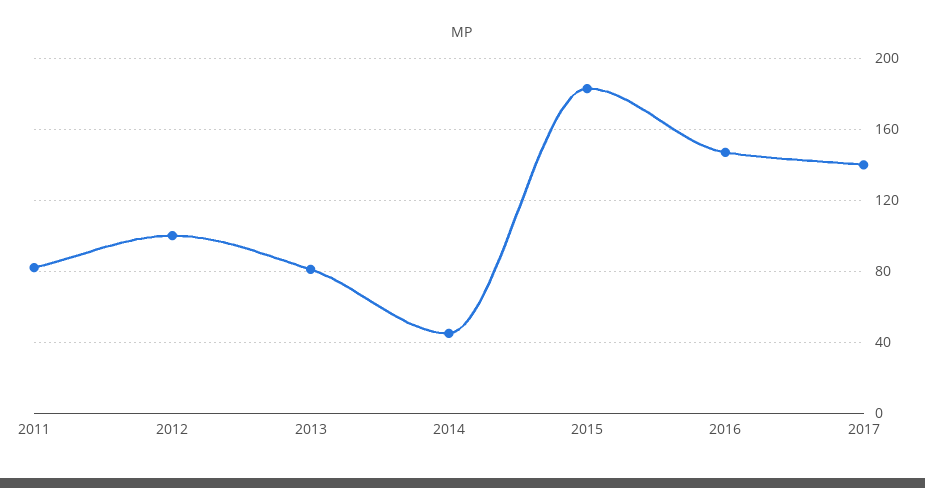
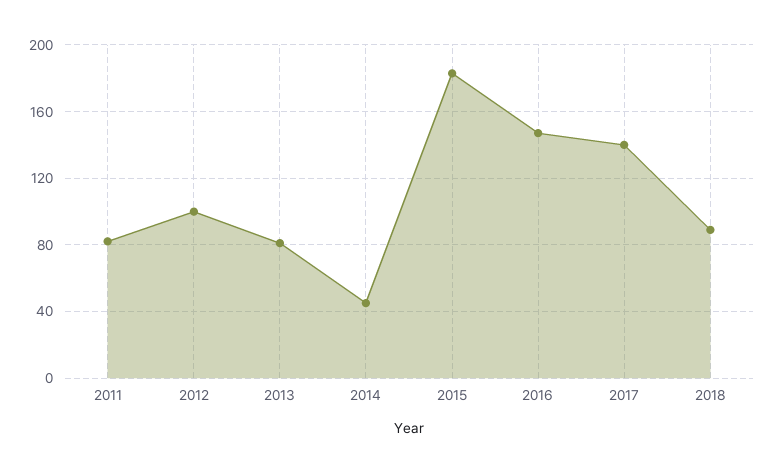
2018: none -> 90

